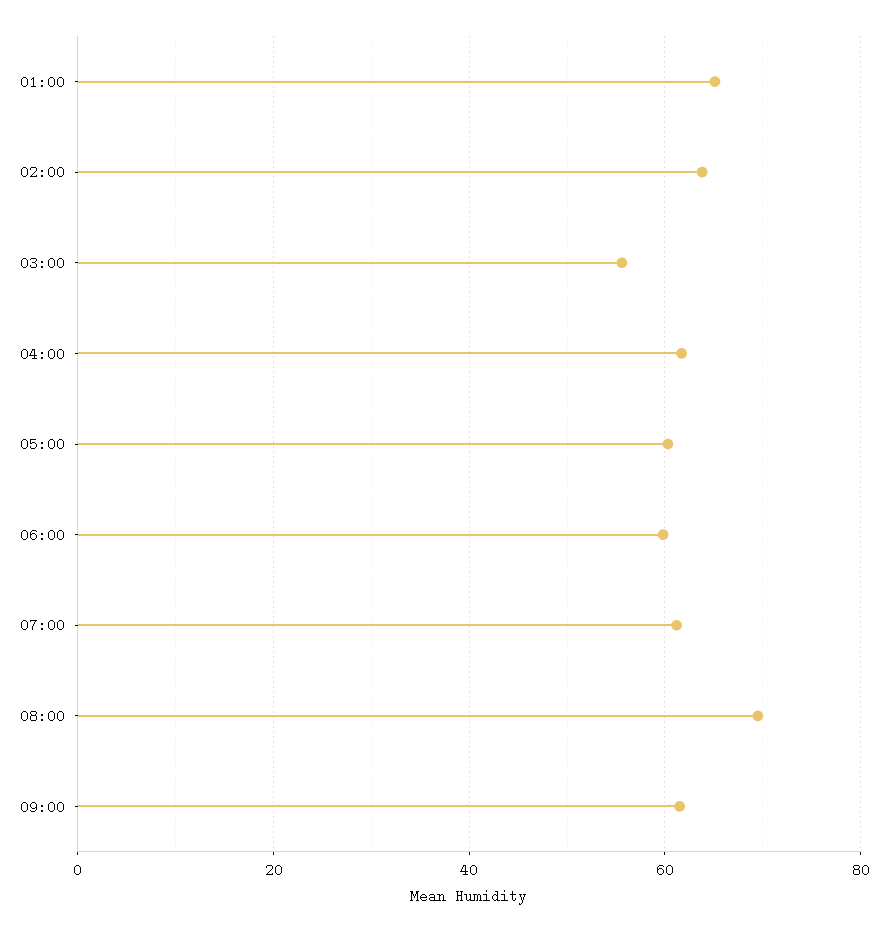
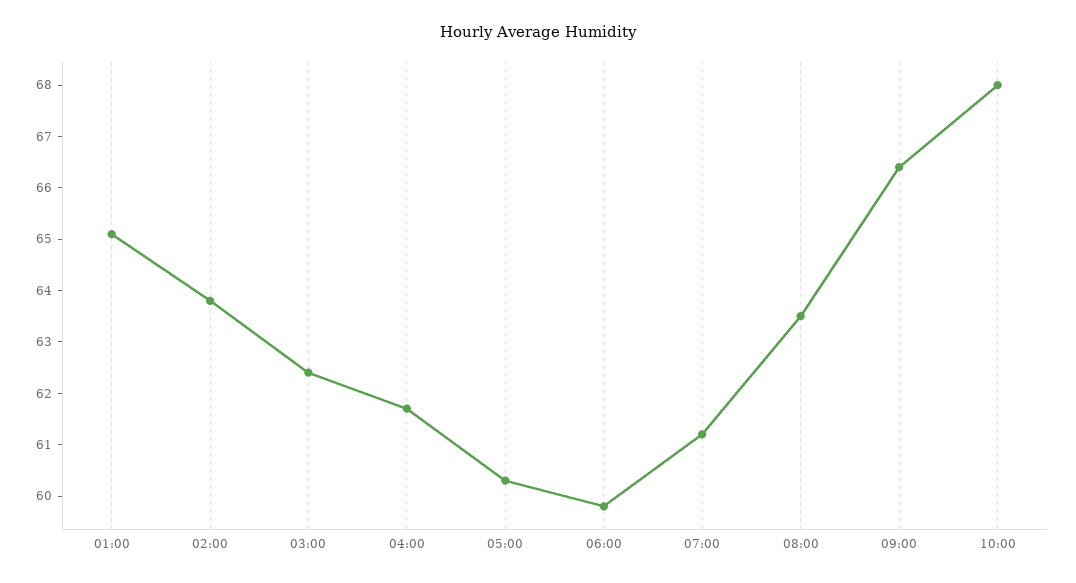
03:00: 56 -> 62.5
08:00: 70 -> 63.5
09:00: 62 -> 66.5
10:00: none -> 68

